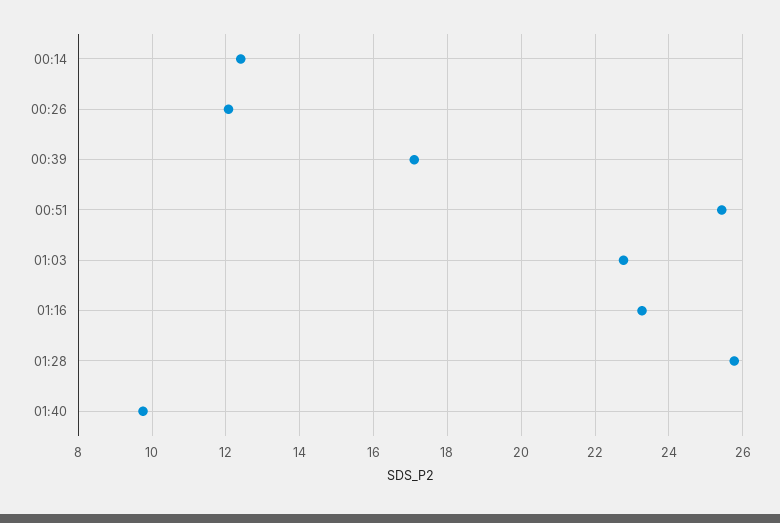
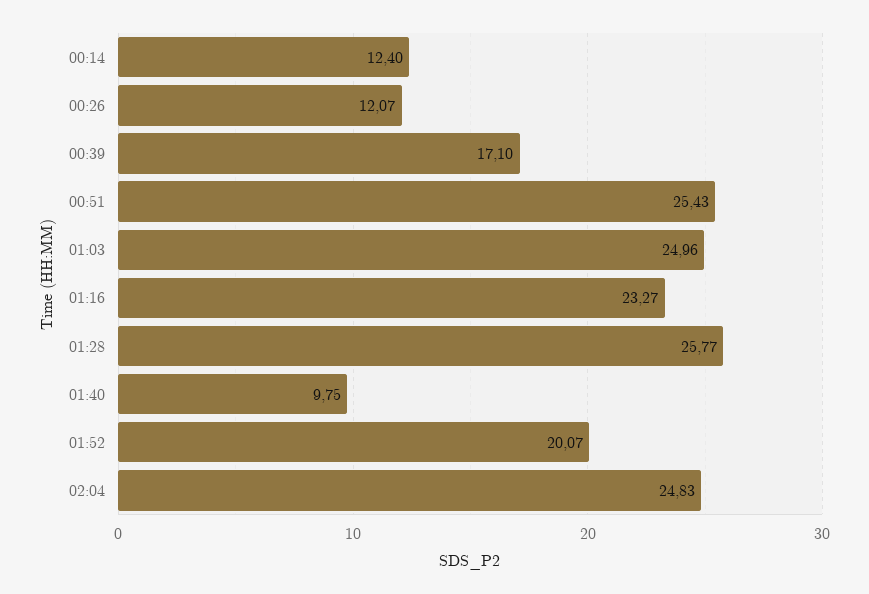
01:03: 22.8 -> 24.96
01:52: none -> 20.07
02:04: none -> 24.83

